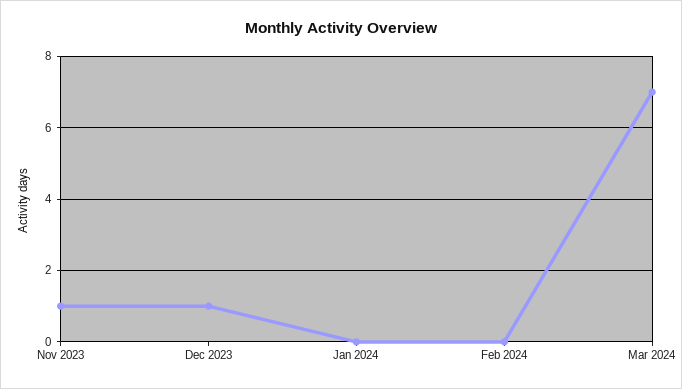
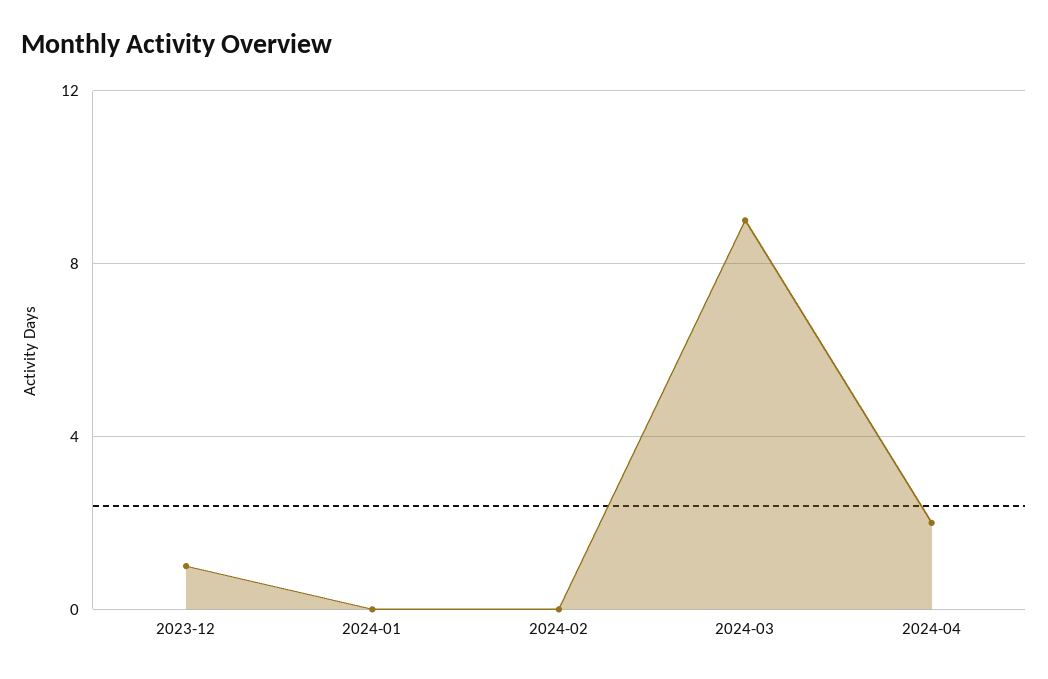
Nov 2023: 1 -> none
Mar 2024: 7 -> 9
2024-04: none -> 2

